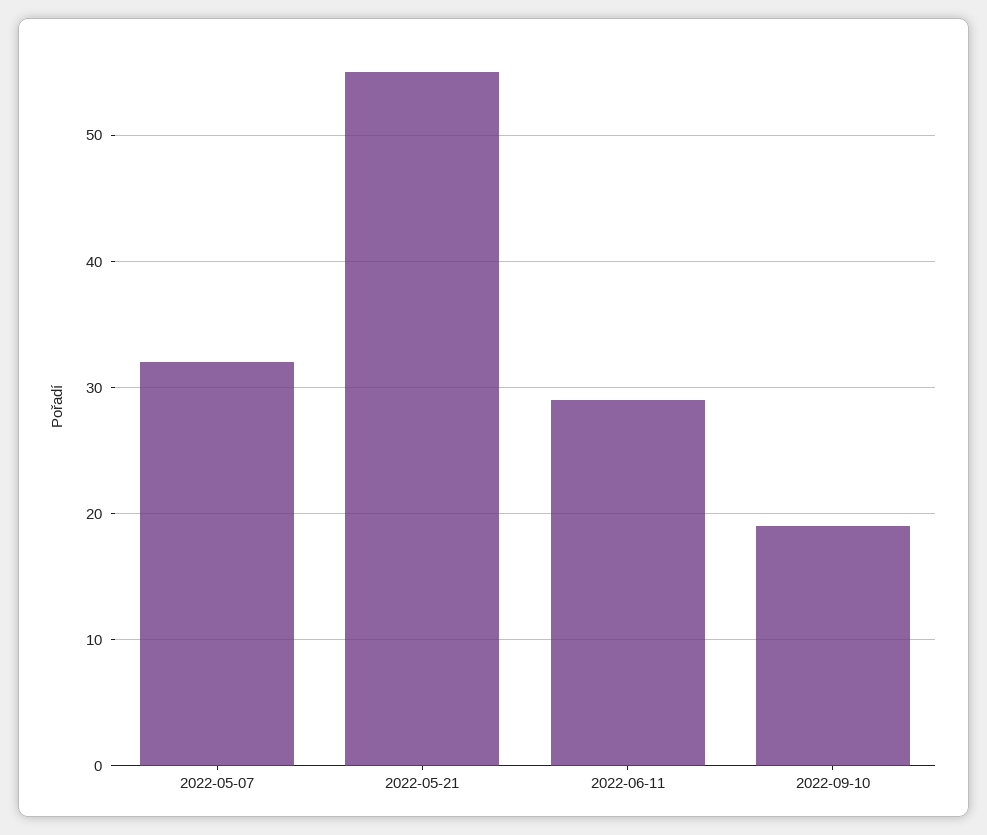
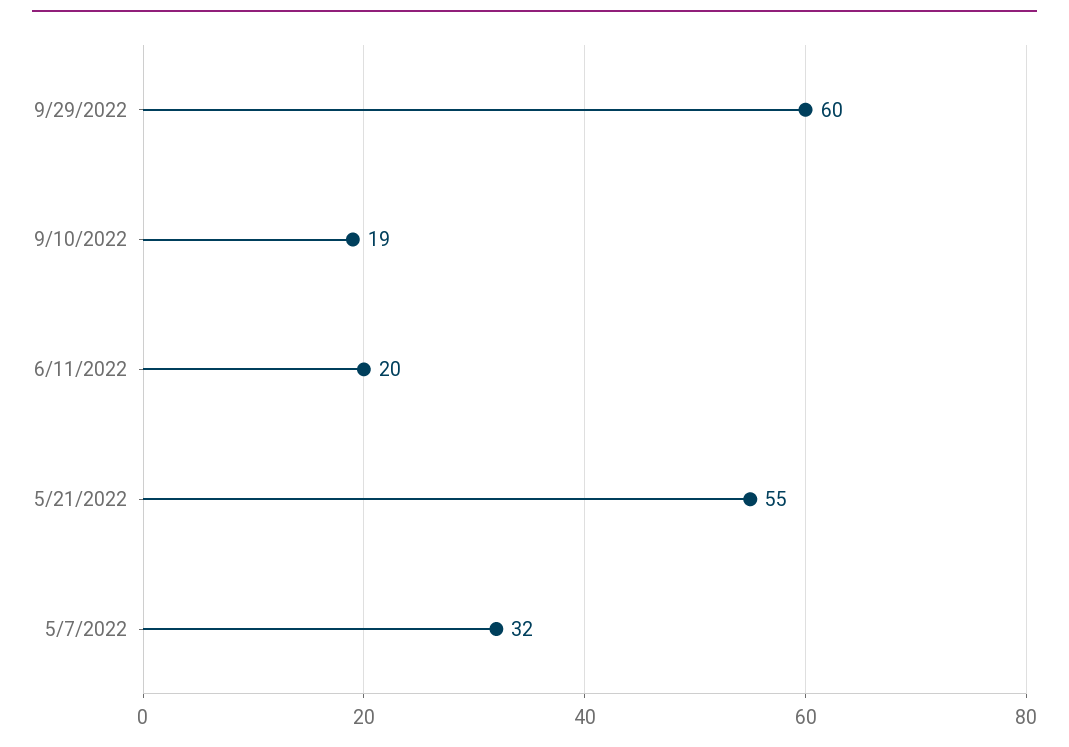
2022-06-11: 29 -> 20
9/29/2022: none -> 60

